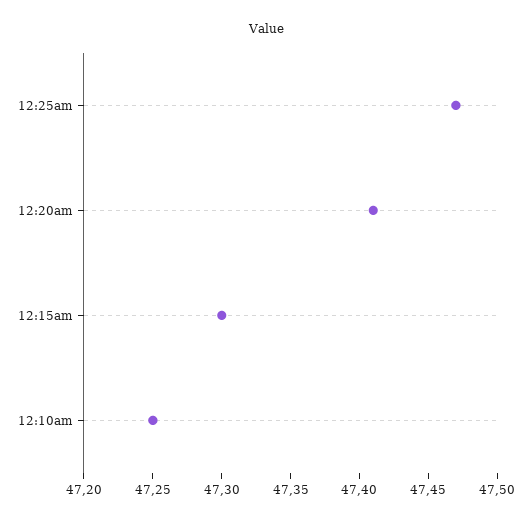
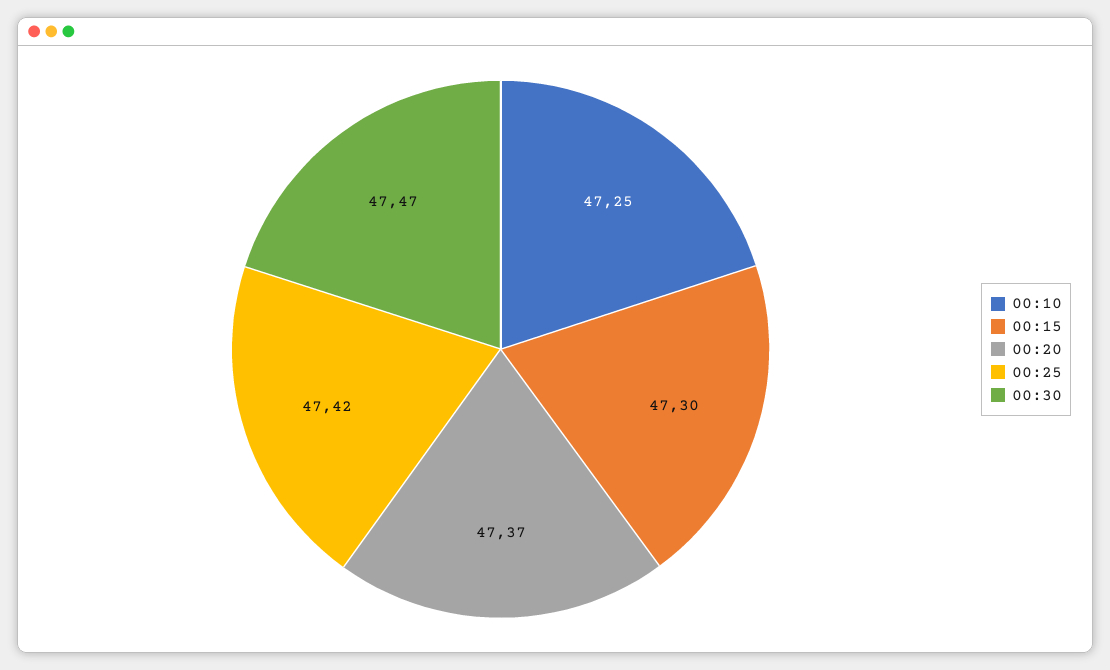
12:25am: 47.47 -> 47.42
12:20am: 47.41 -> 47.37
00:30: none -> 47.47

